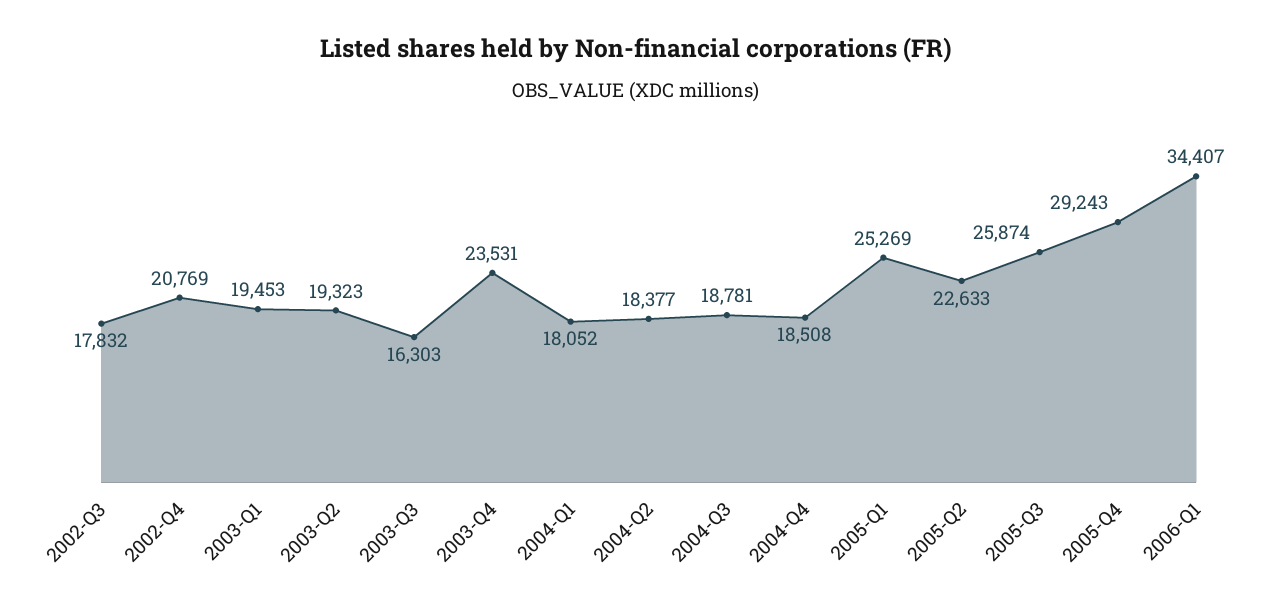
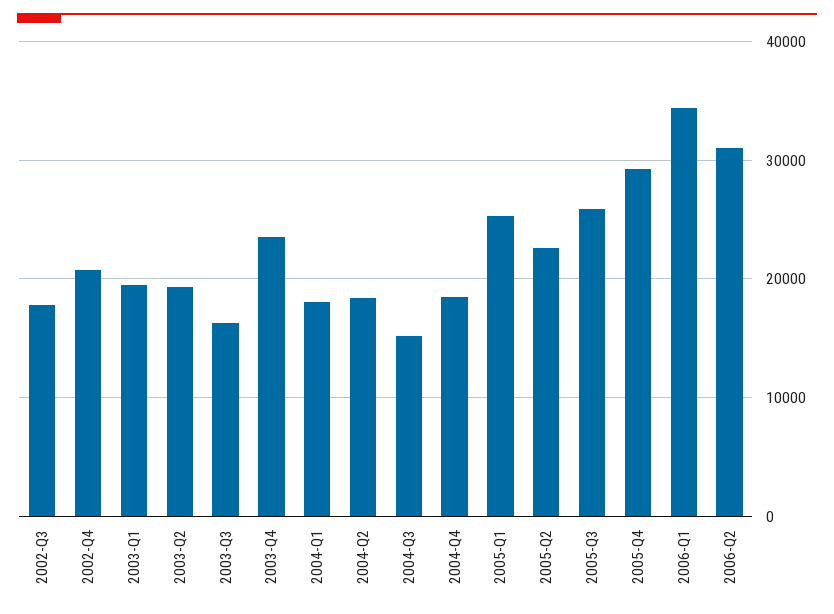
2004-Q3: 18781 -> 15000
2006-Q2: none -> 31000

